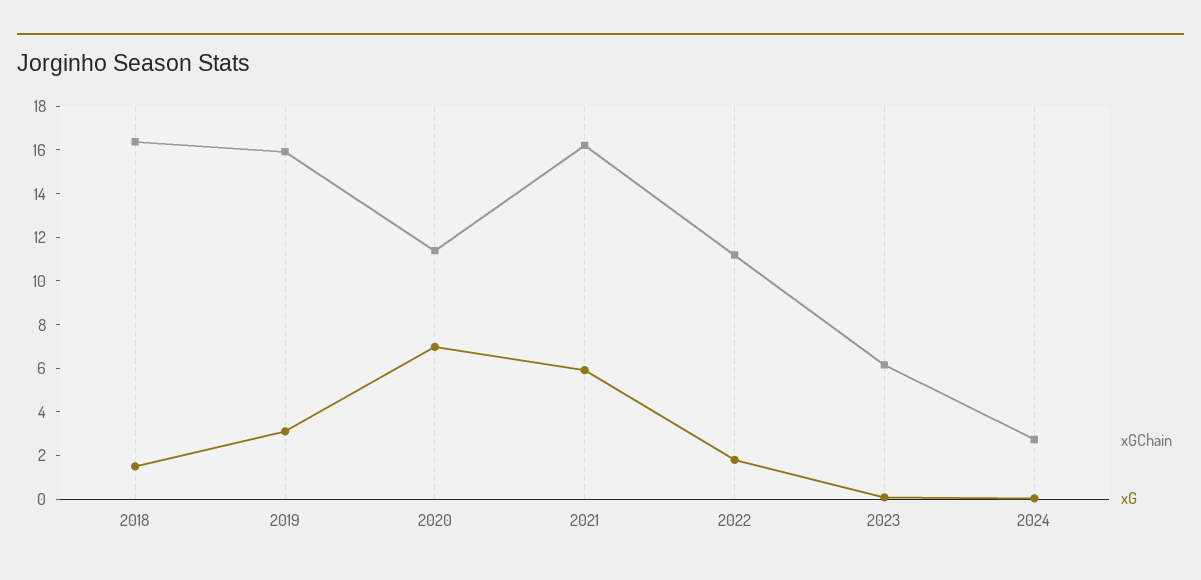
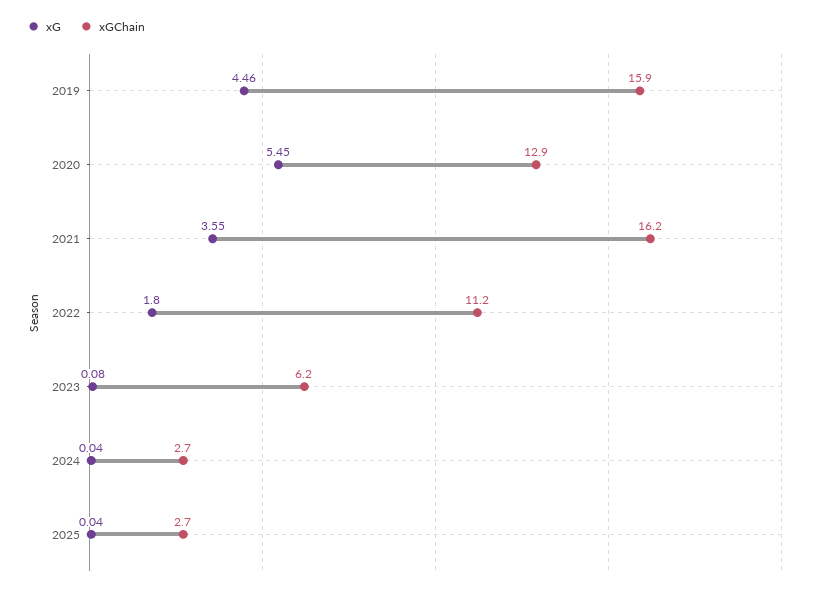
xGChain, 2018: 16.5 -> none
xG, 2018: 1.5 -> none
xG, 2019: 3 -> 4.46
xGChain, 2020: 11.5 -> 12.9
xG, 2020: 7 -> 5.45
xG, 2021: 6 -> 3.55
xG, 2025: none -> 0.04
xGChain, 2025: none -> 2.7

